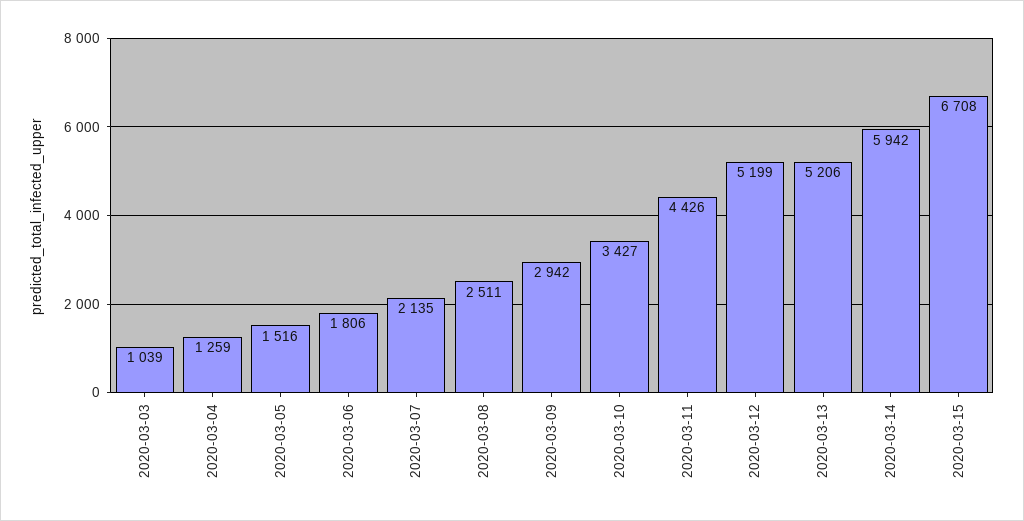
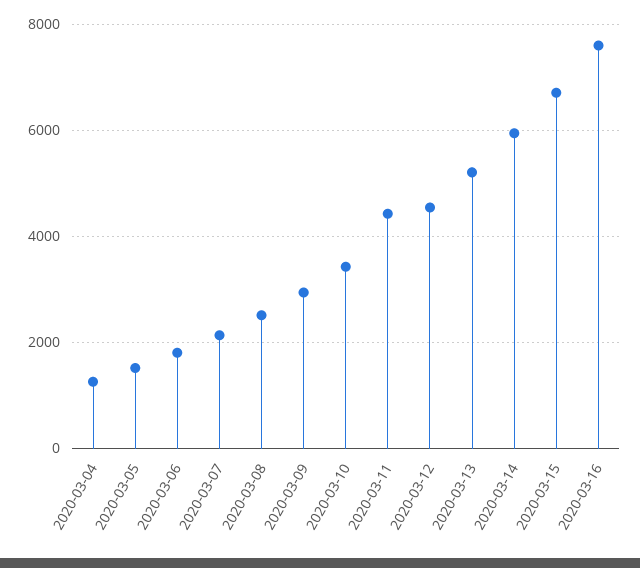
2020-03-03: 1039 -> none
2020-03-12: 5199 -> 4600
2020-03-16: none -> 7600

